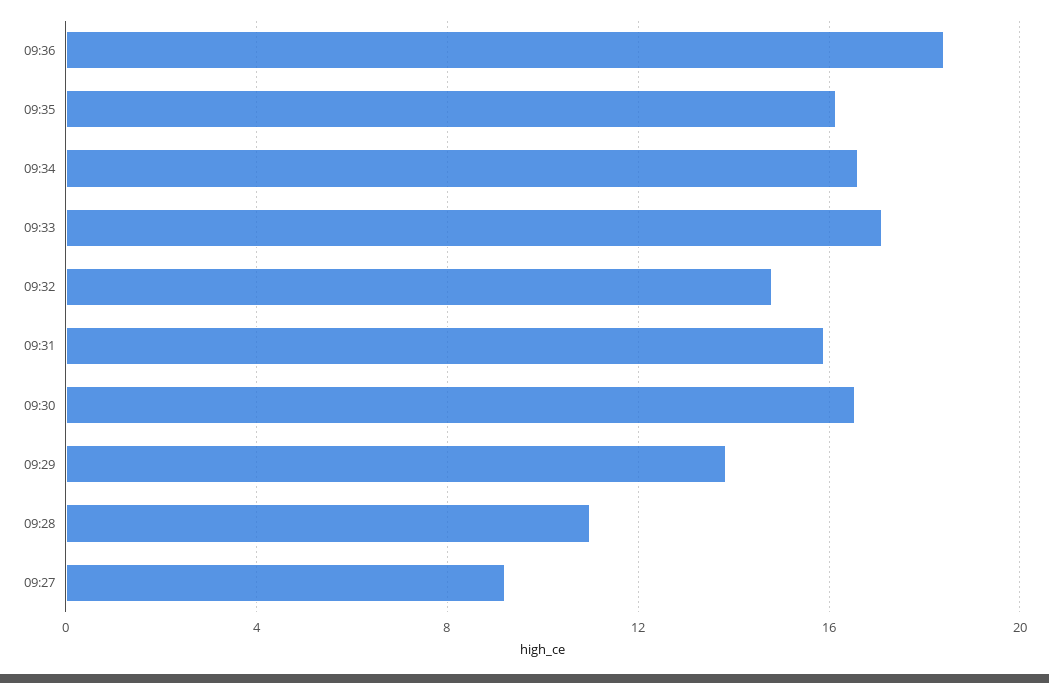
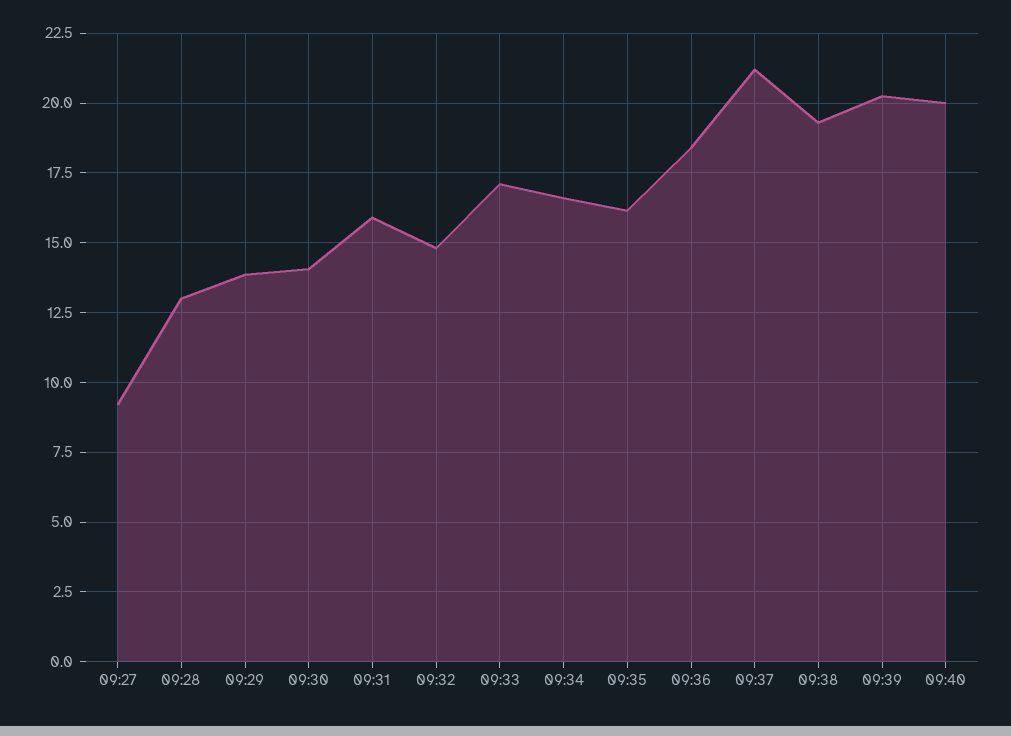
09:30: 16.5 -> 14
09:28: 11 -> 13
09:37: none -> 21.25
09:38: none -> 19.25
09:39: none -> 20.25
09:40: none -> 20

